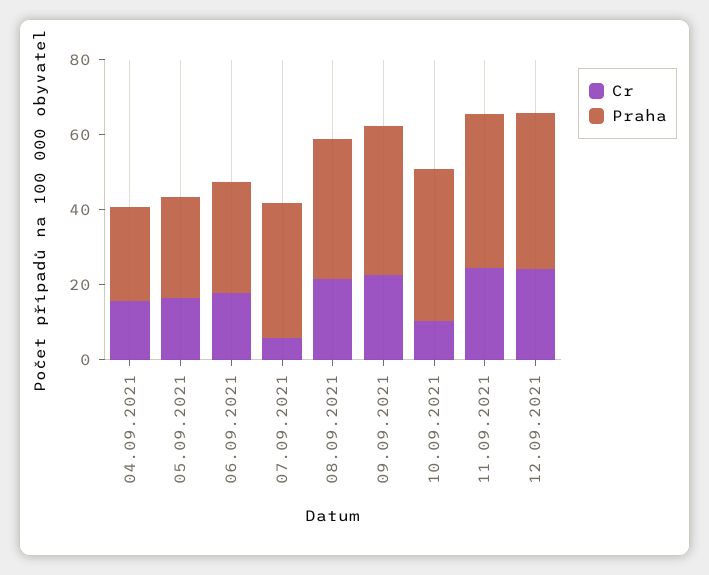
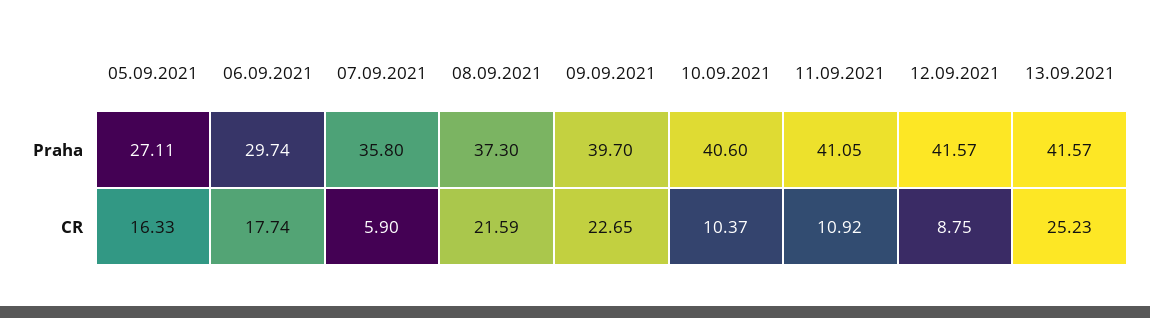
Cr, 04.09.2021: 15 -> none
Praha, 04.09.2021: 25 -> none
Cr, 11.09.2021: 25 -> 10.92
Cr, 12.09.2021: 25 -> 8.75
Praha, 13.09.2021: none -> 41.57
Cr, 13.09.2021: none -> 25.23

